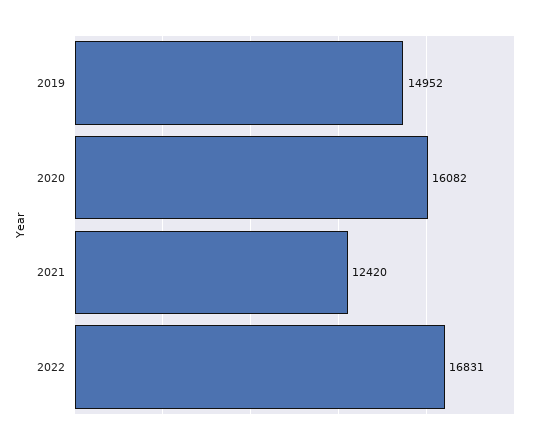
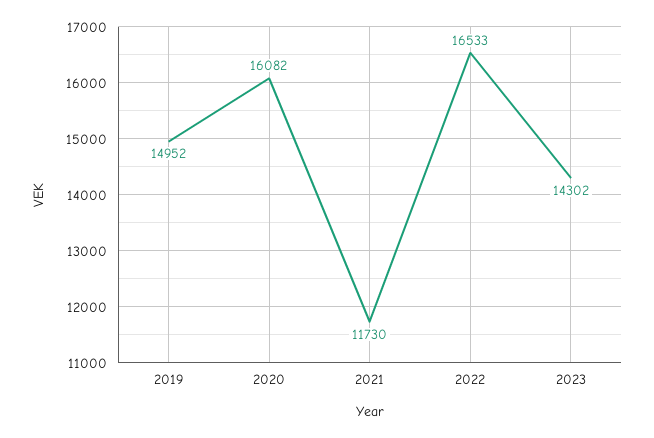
2021: 12420 -> 11730
2022: 16831 -> 16533
2023: none -> 14302

